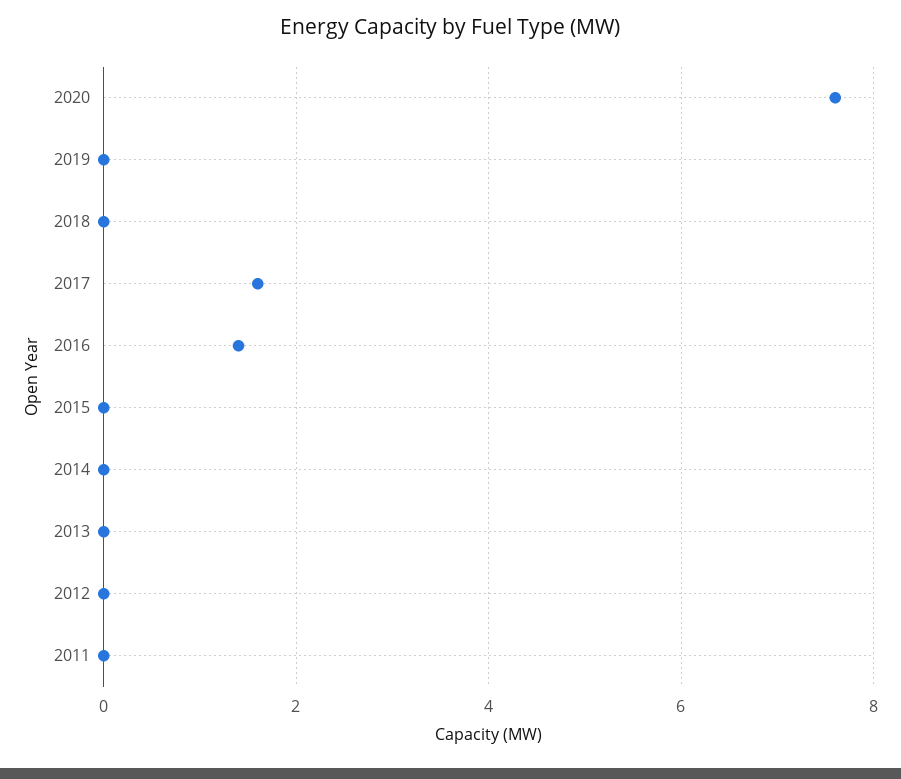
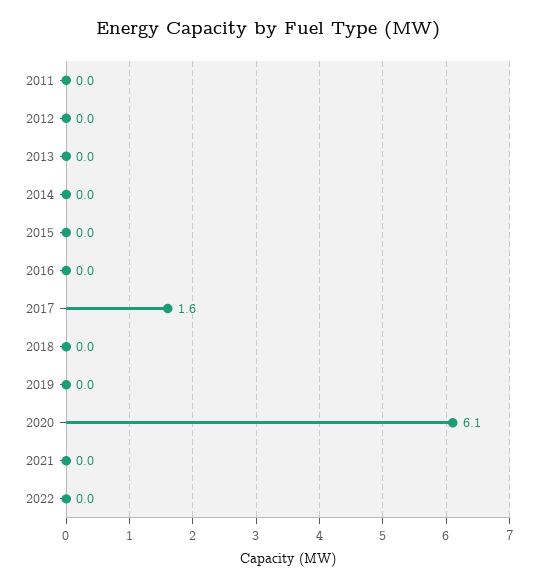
2020: 7.5 -> 6.1
2016: 1.5 -> 0
2021: none -> 0
2022: none -> 0

